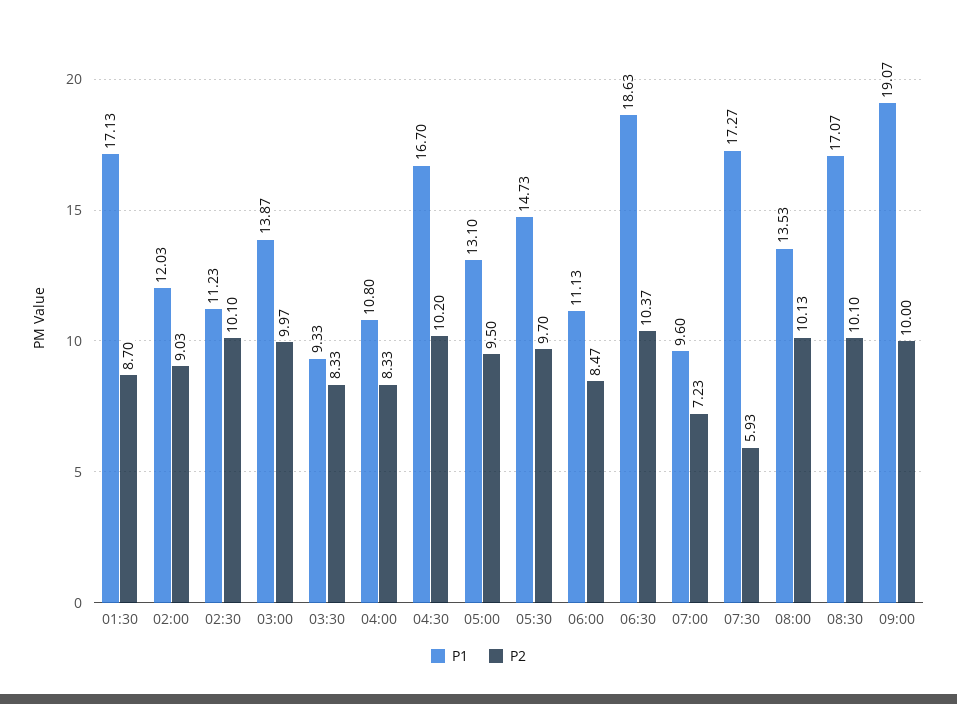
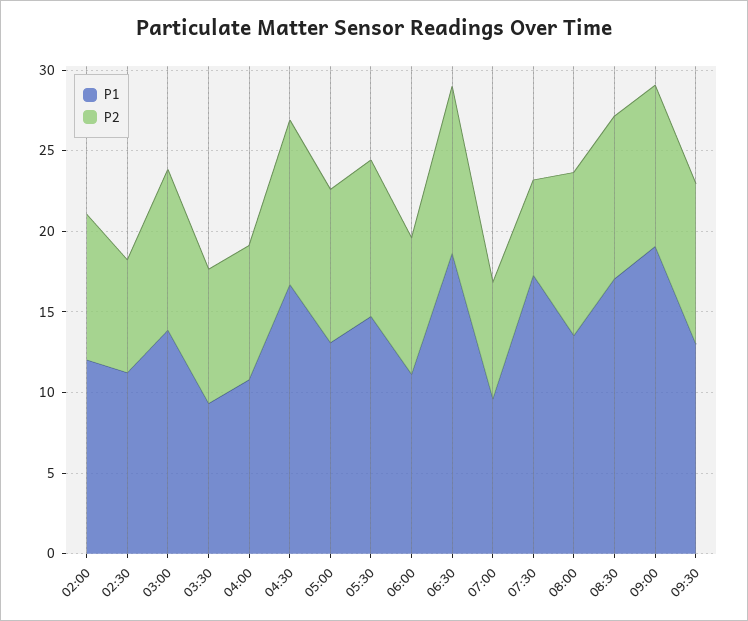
P1, 01:30: 17.13 -> none
P2, 01:30: 8.7 -> none
P2, 02:30: 10.1 -> 7
P1, 09:30: none -> 13
P2, 09:30: none -> 10

